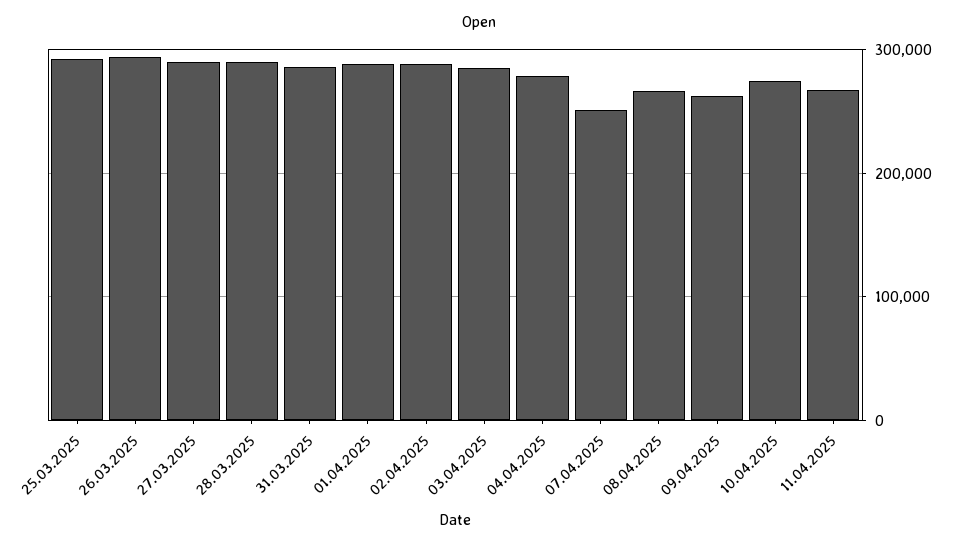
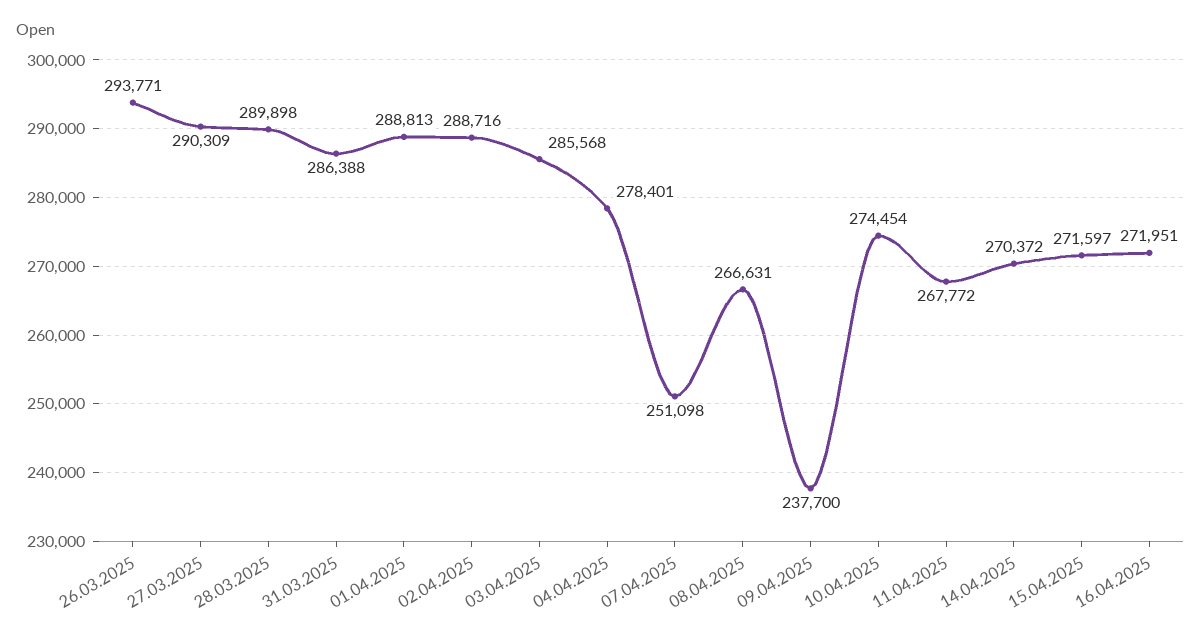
25.03.2025: 290000 -> none
09.04.2025: 260000 -> 237700
14.04.2025: none -> 270372
15.04.2025: none -> 271597
16.04.2025: none -> 271951

